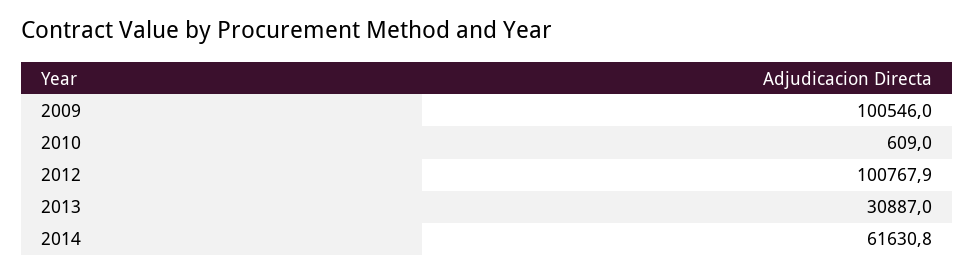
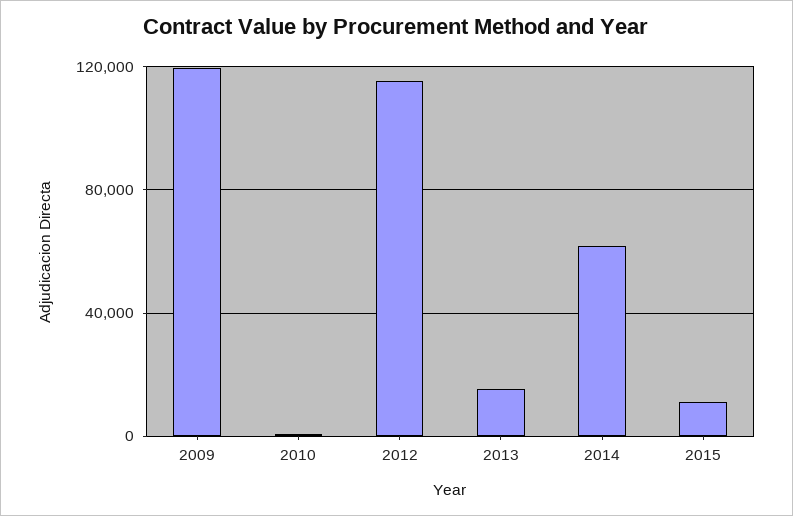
2009: 100546 -> 120000
2012: 100767.9 -> 115000
2013: 30887 -> 15000
2015: none -> 10000

